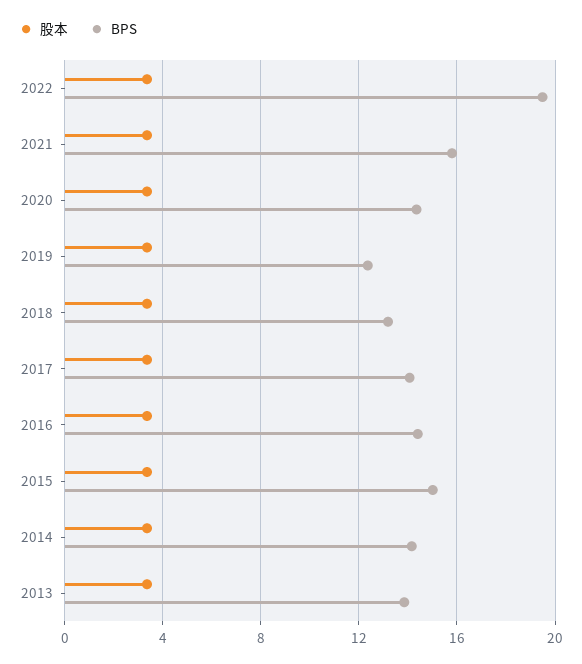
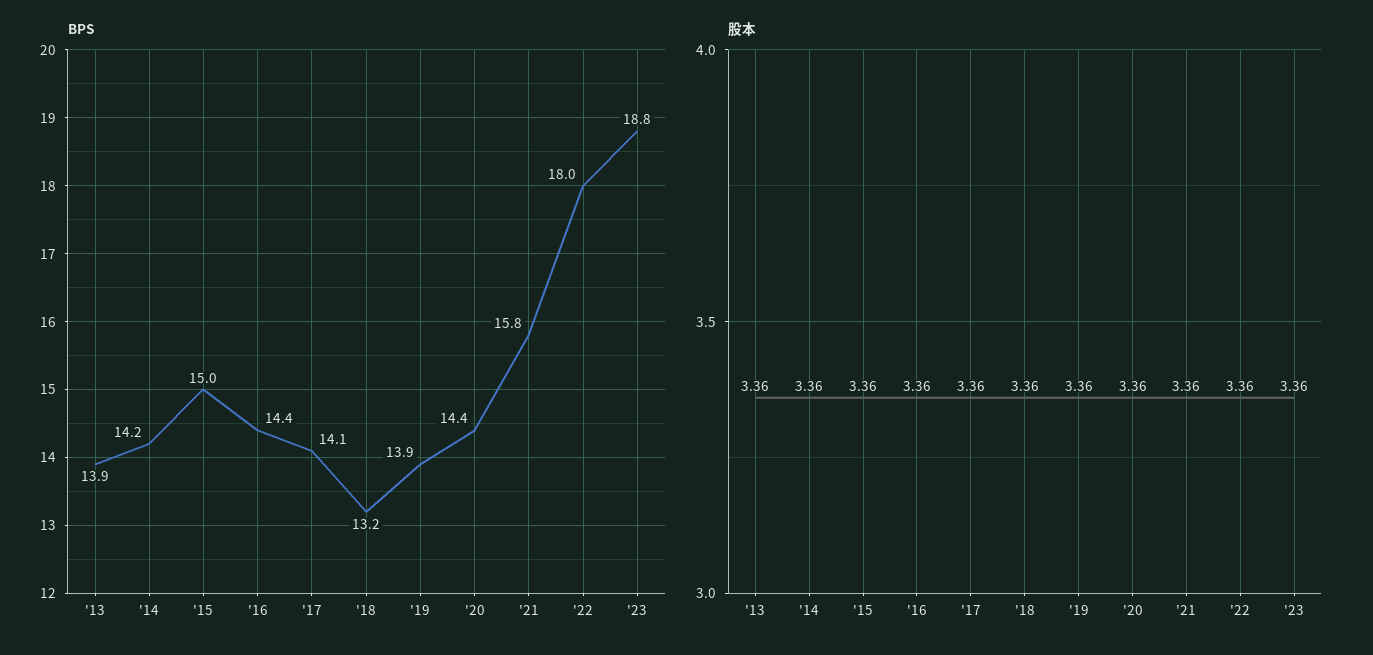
BPS, 2022: 19.5 -> 18
BPS, 2019: 12.5 -> 13.9
BPS, '23: none -> 18.8
股本, '23: none -> 3.36

